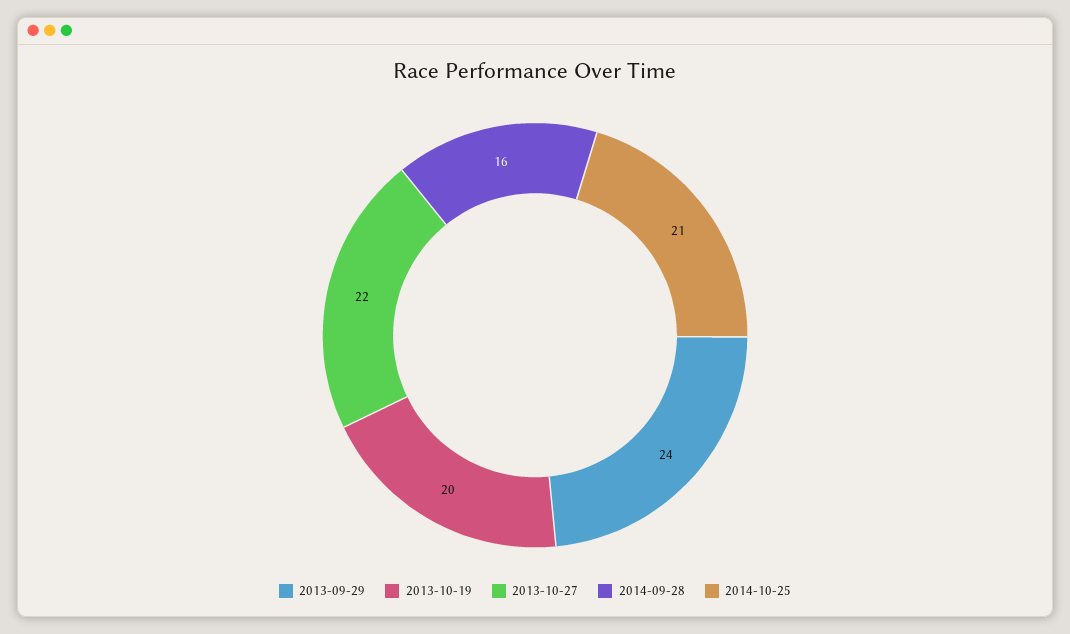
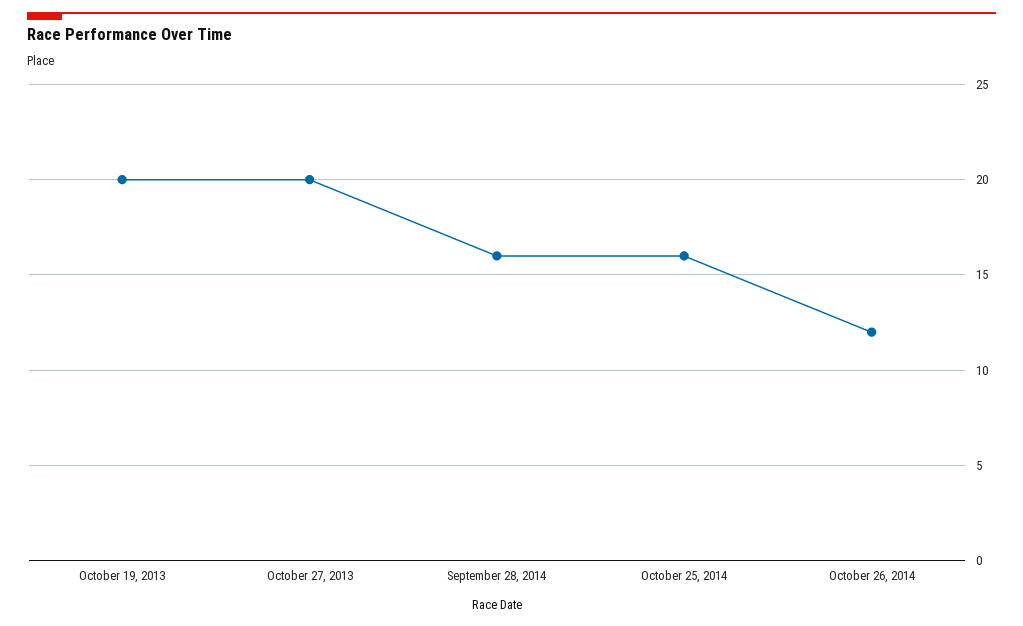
2013-09-29: 24 -> none
2013-10-27: 22 -> 20
2014-10-25: 21 -> 16
October 26, 2014: none -> 12

